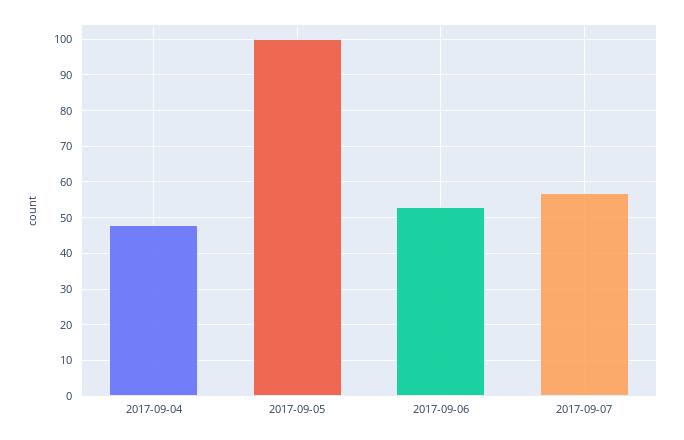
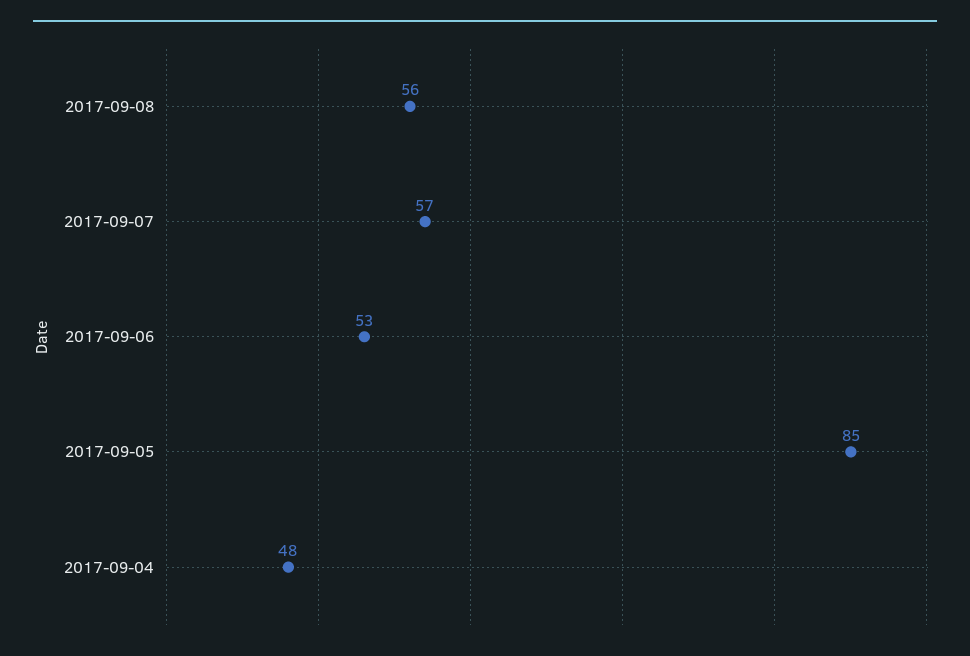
2017-09-05: 100 -> 85
2017-09-08: none -> 56

